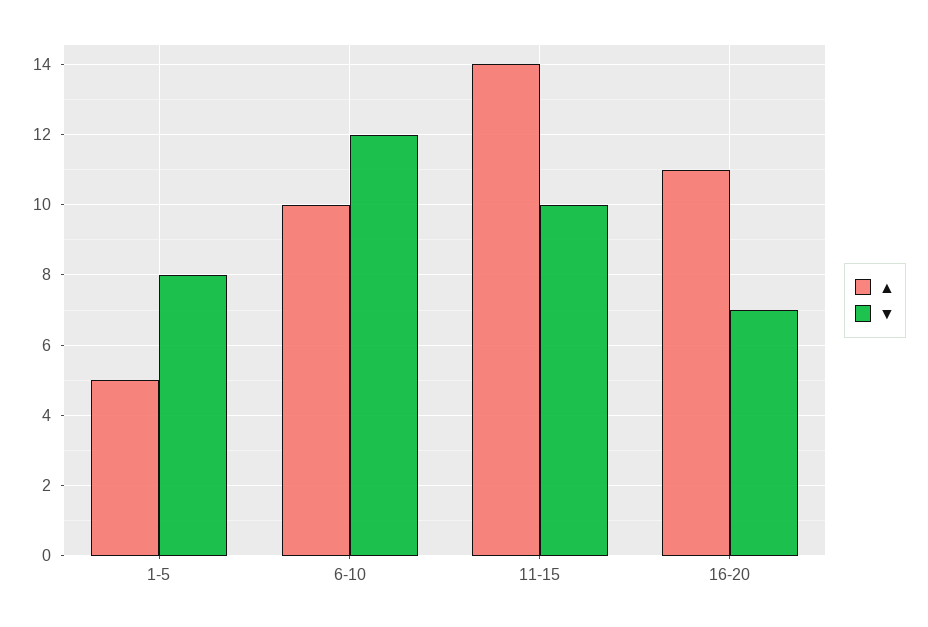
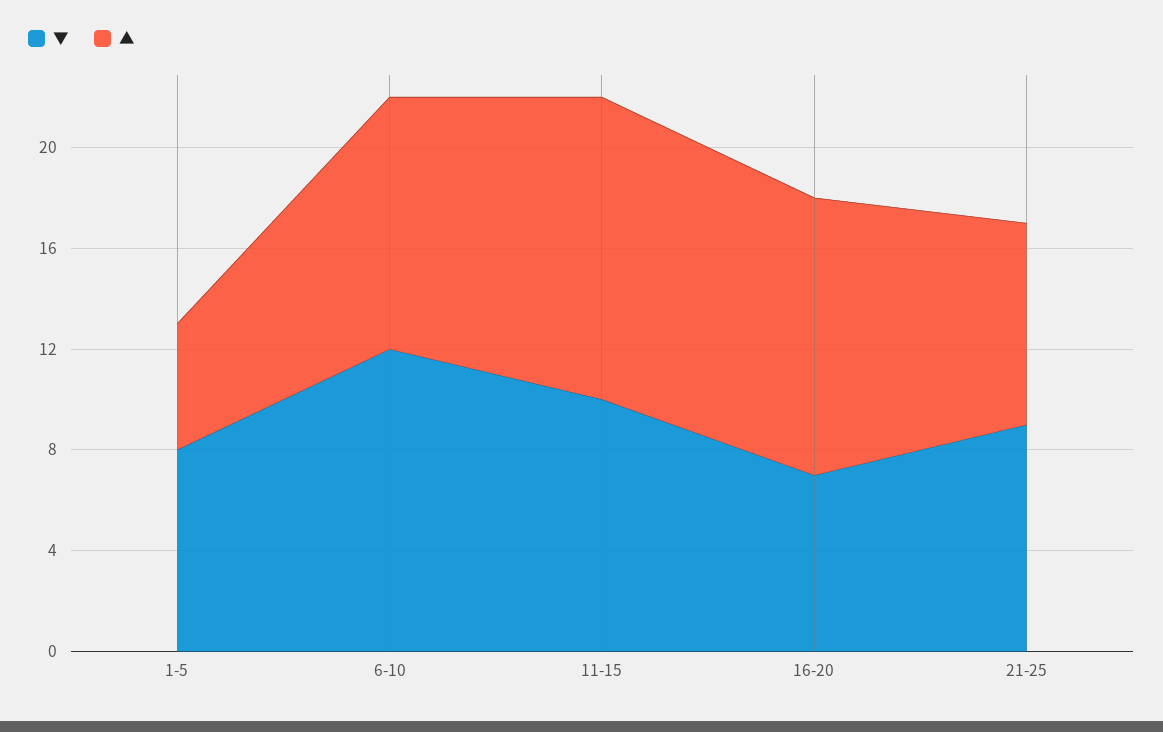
▲, 11-15: 14 -> 12
▼, 21-25: none -> 9
▲, 21-25: none -> 8

